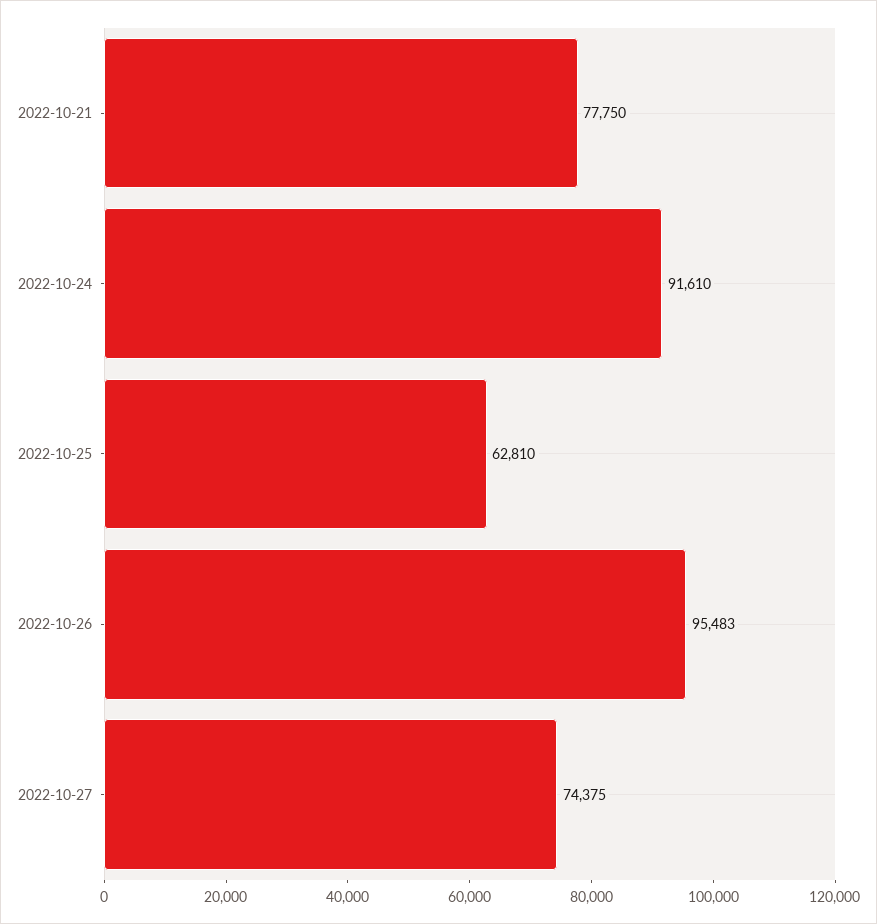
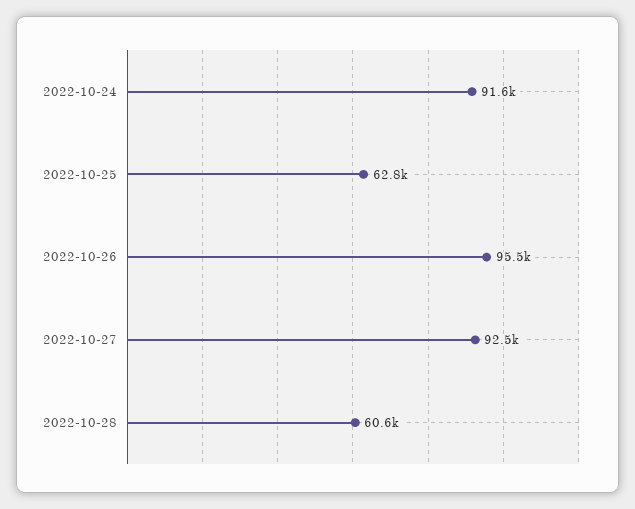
2022-10-21: 77750 -> none
2022-10-27: 74375 -> 92500
2022-10-28: none -> 60600

